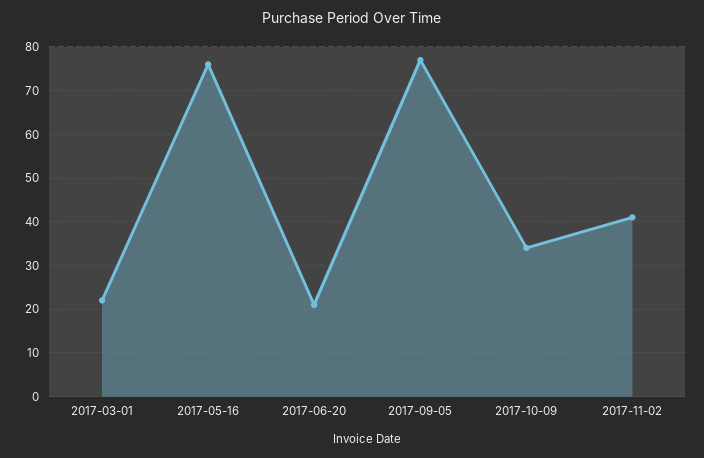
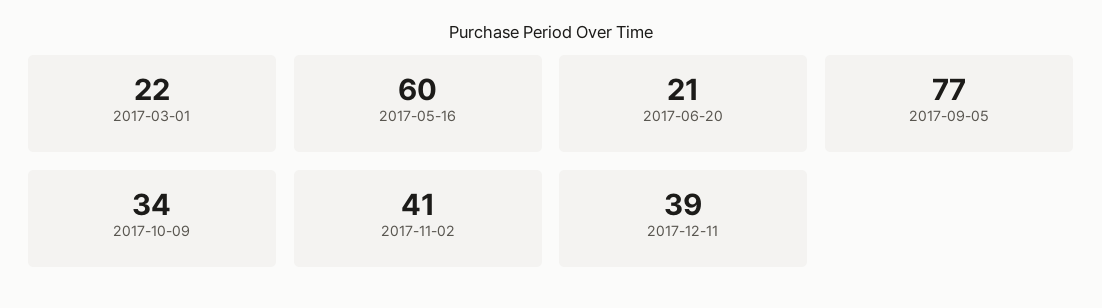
2017-05-16: 75 -> 60
2017-12-11: none -> 39

